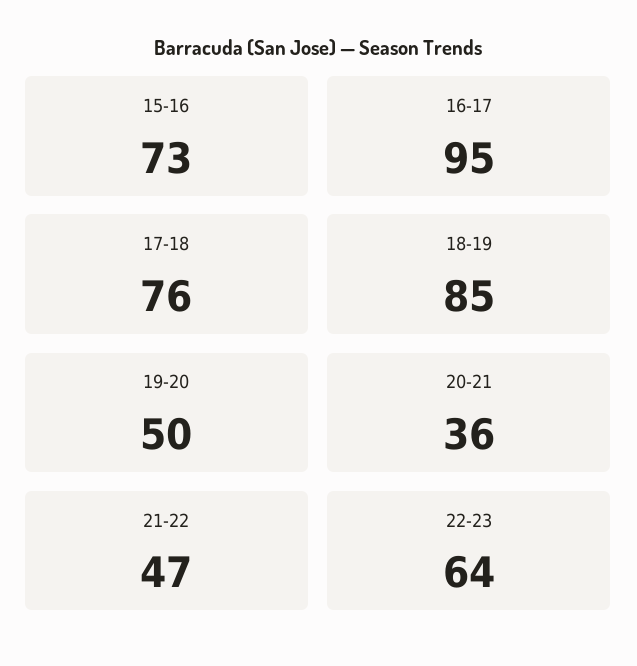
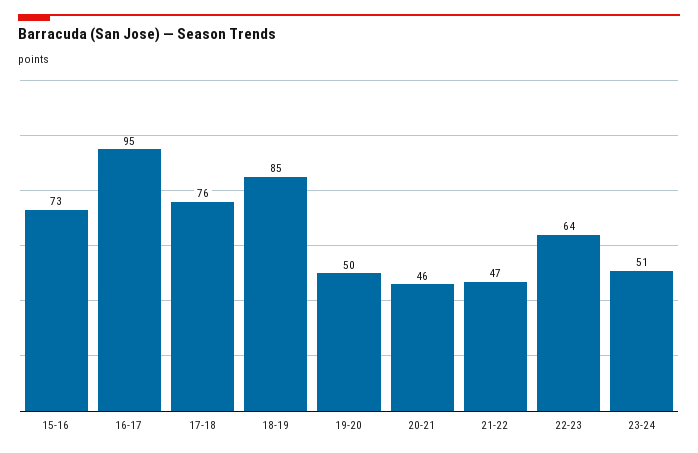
20-21: 36 -> 46
23-24: none -> 51

